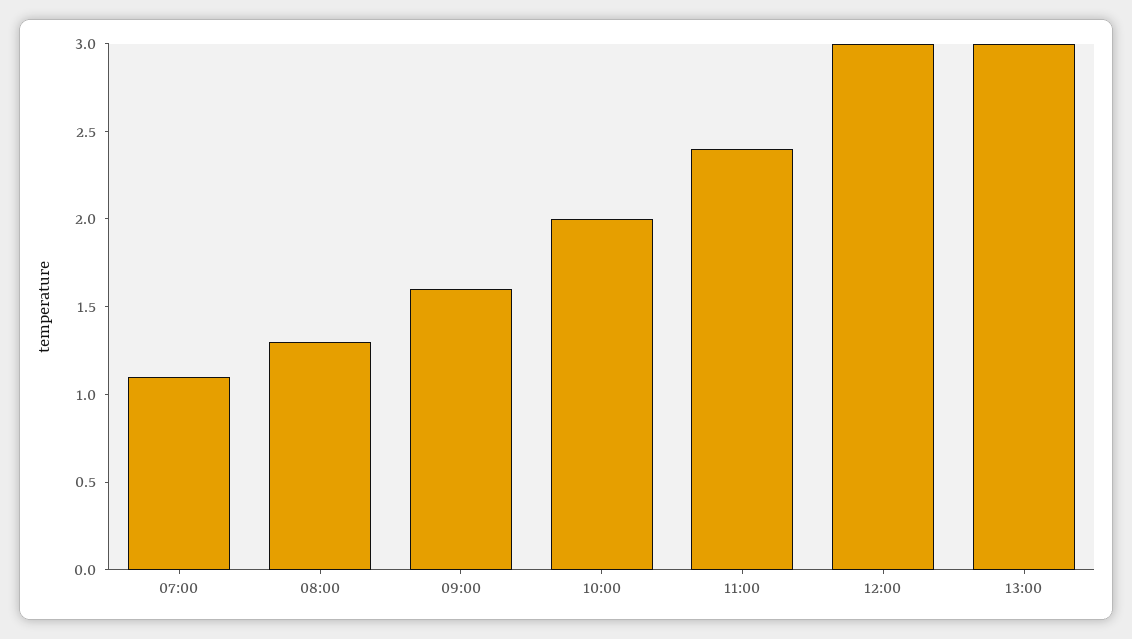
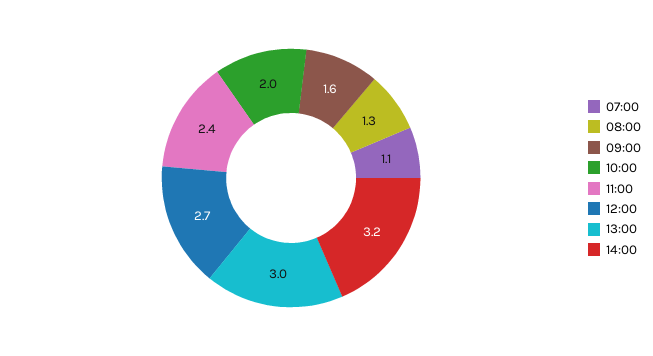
12:00: 3 -> 2.7
14:00: none -> 3.2

